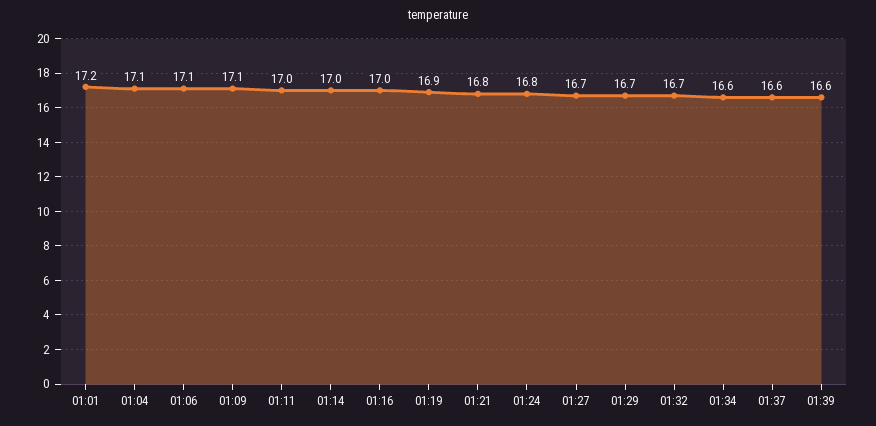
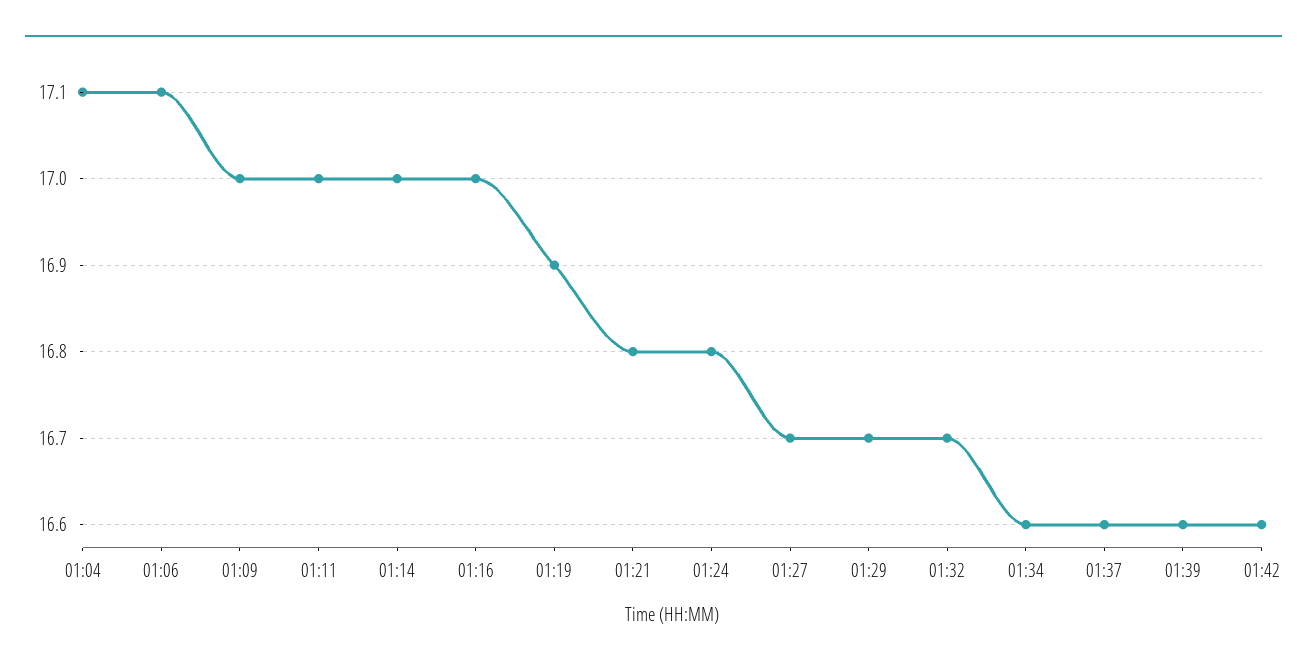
01:01: 17.2 -> none
01:09: 17.1 -> 17
01:42: none -> 16.6

